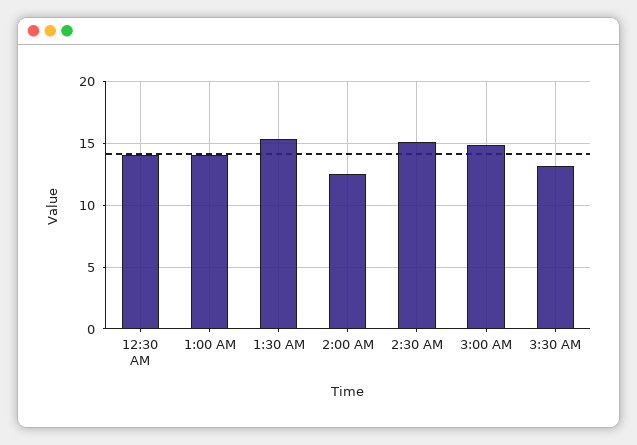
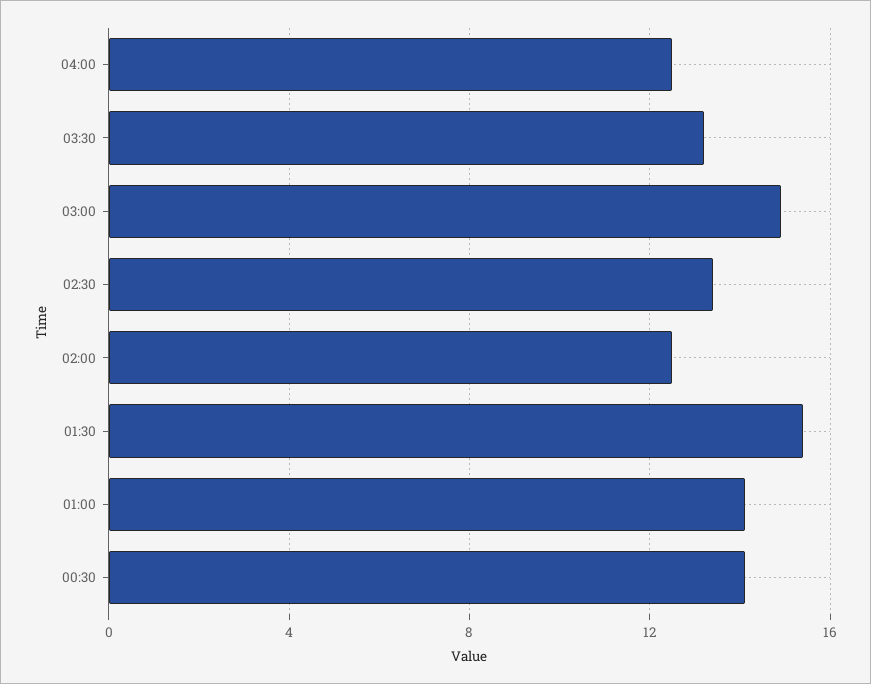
2:30 AM: 15 -> 13.5
04:00: none -> 12.5

